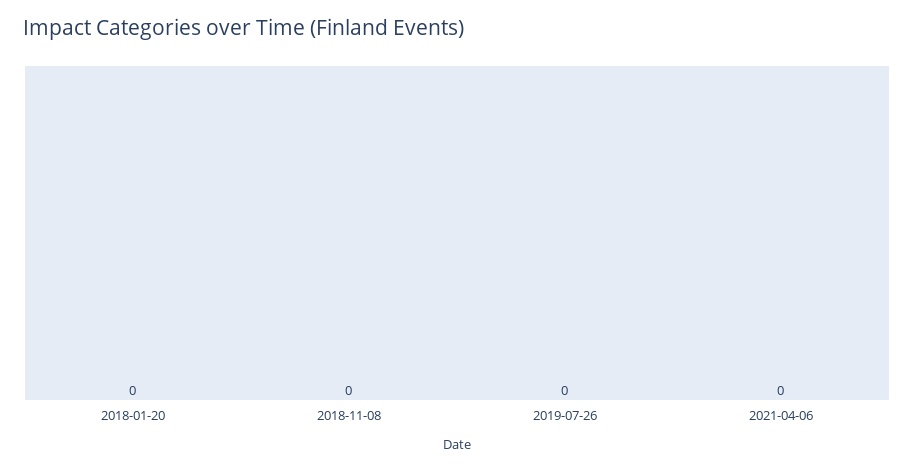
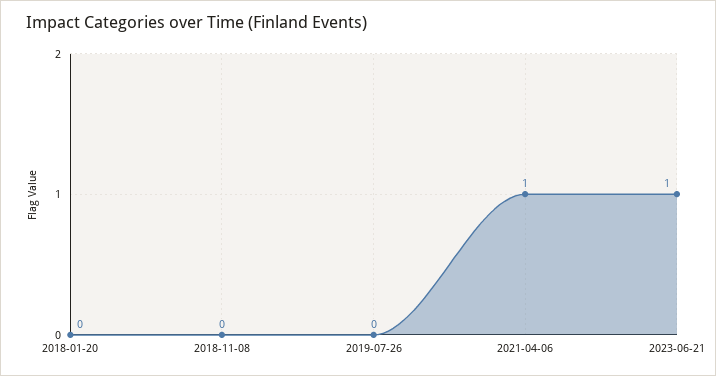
2021-04-06: 0 -> 1
2023-06-21: none -> 1

